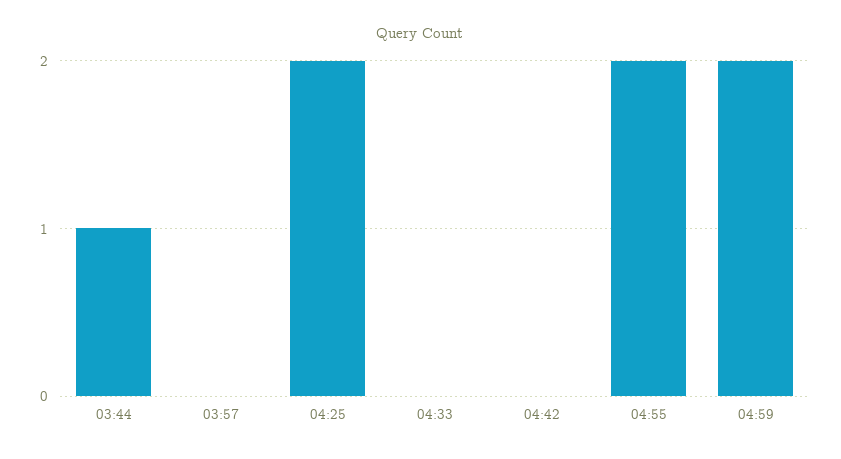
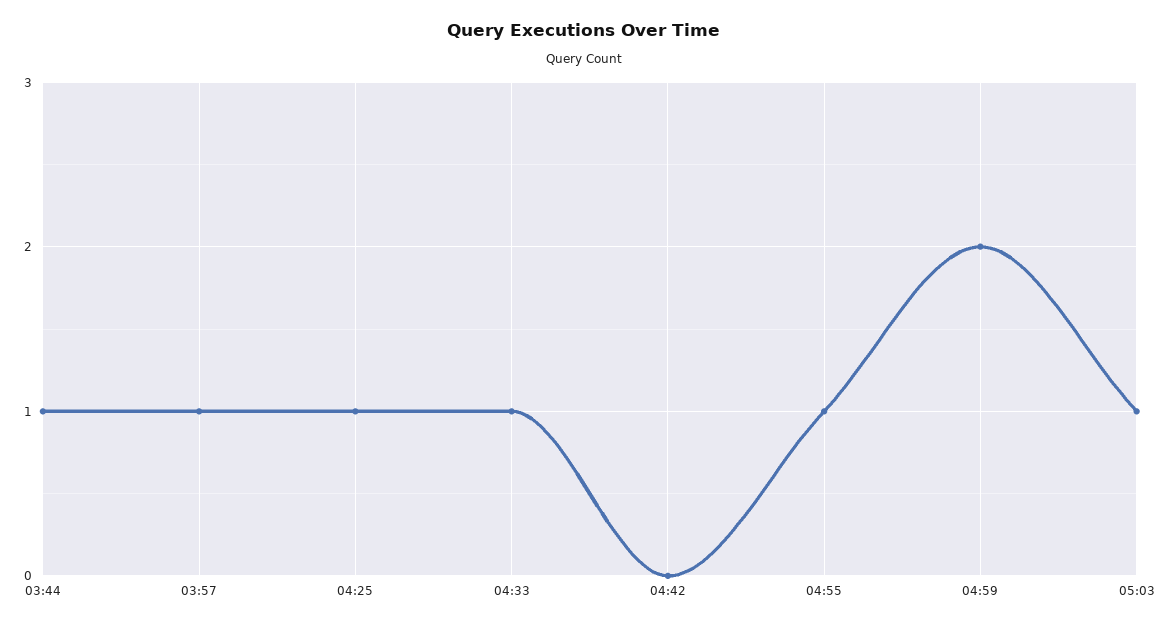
03:57: 0 -> 1
04:25: 2 -> 1
04:33: 0 -> 1
04:55: 2 -> 1
05:03: none -> 1

